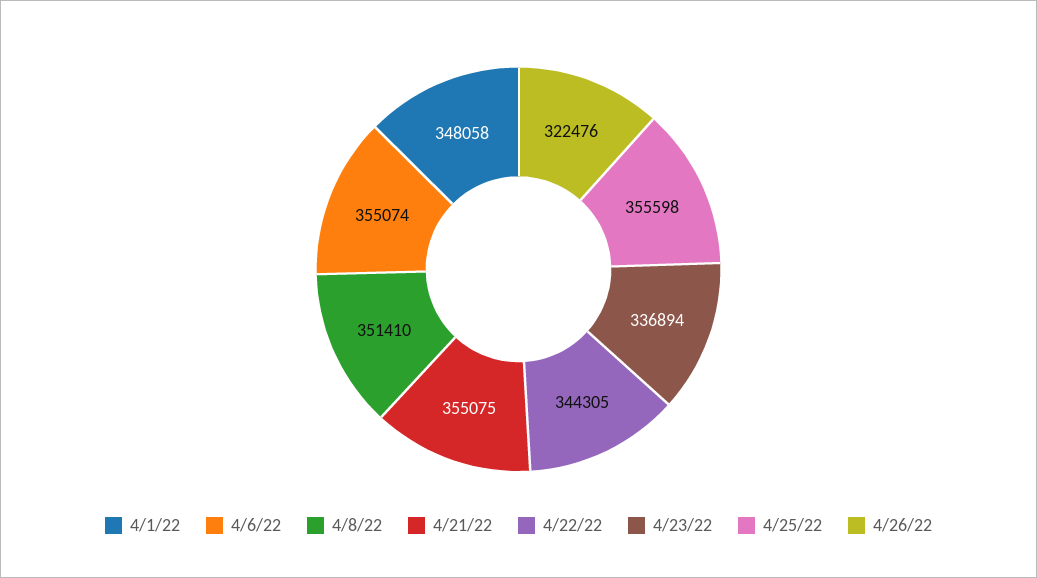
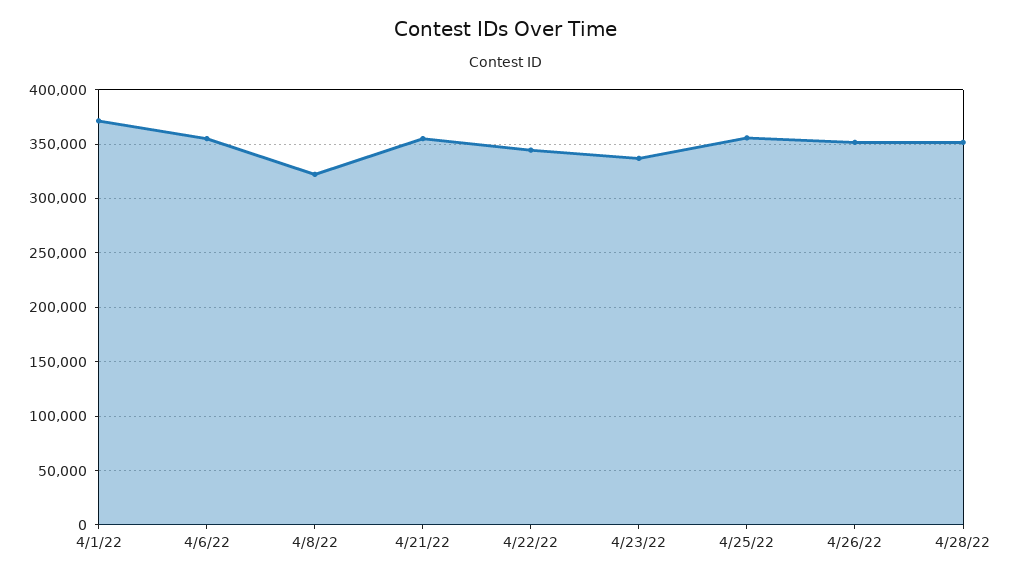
4/1/22: 348058 -> 370000
4/8/22: 351410 -> 320000
4/26/22: 322476 -> 350000
4/28/22: none -> 350000

